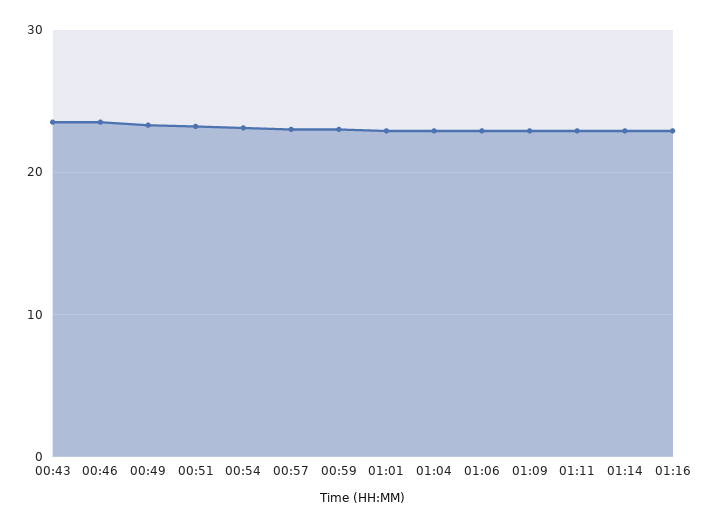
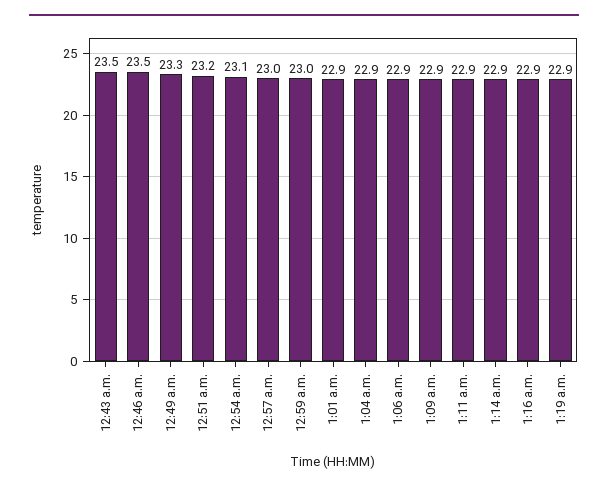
1:19 a.m.: none -> 22.9

